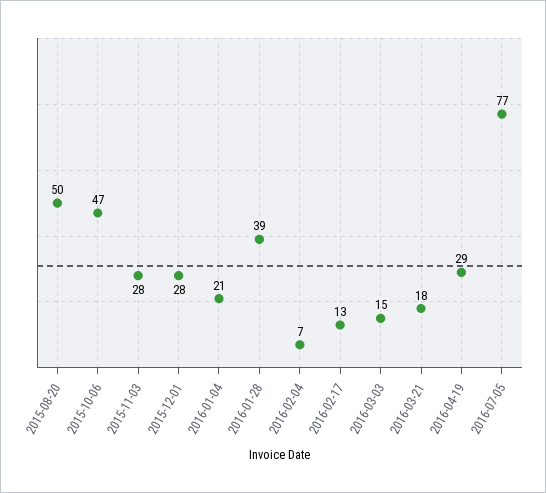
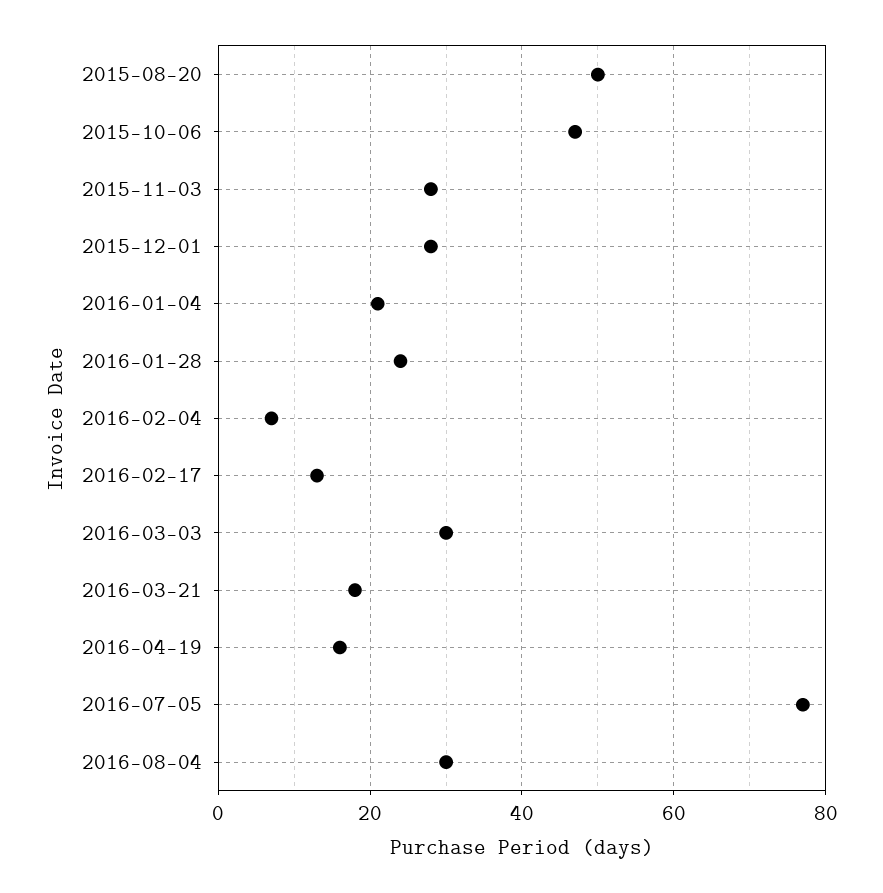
2016-01-28: 39 -> 25
2016-03-03: 15 -> 30
2016-04-19: 29 -> 15
2016-08-04: none -> 30

